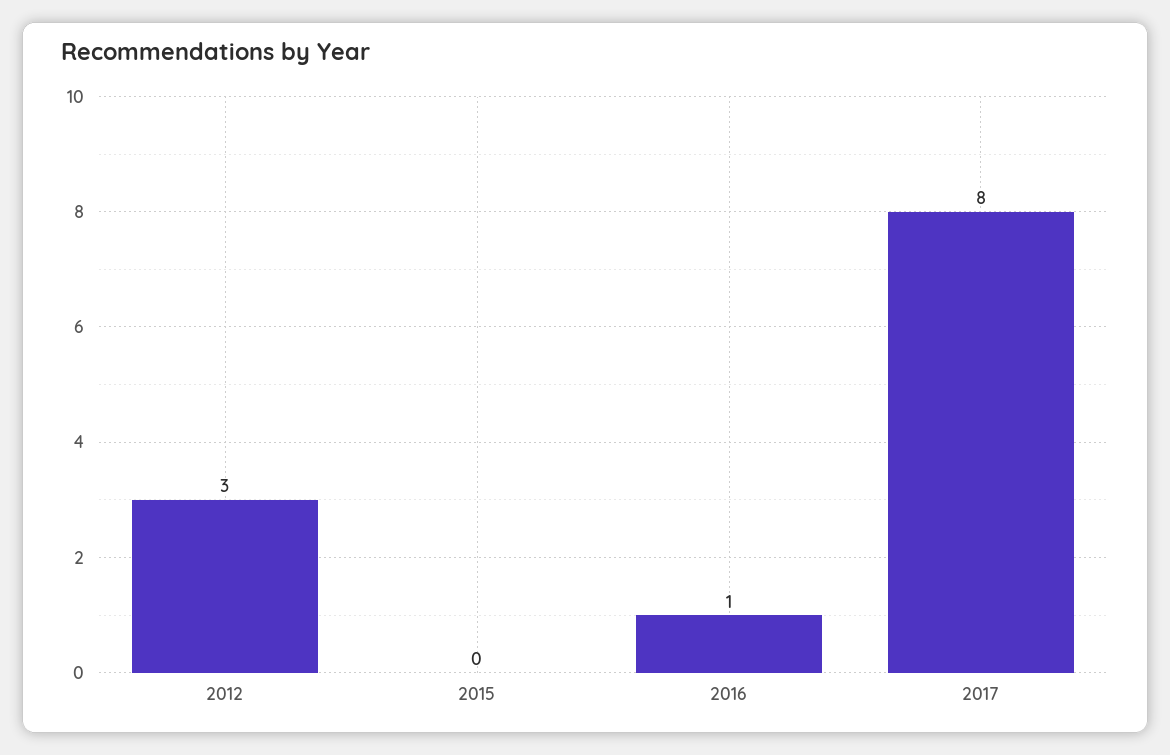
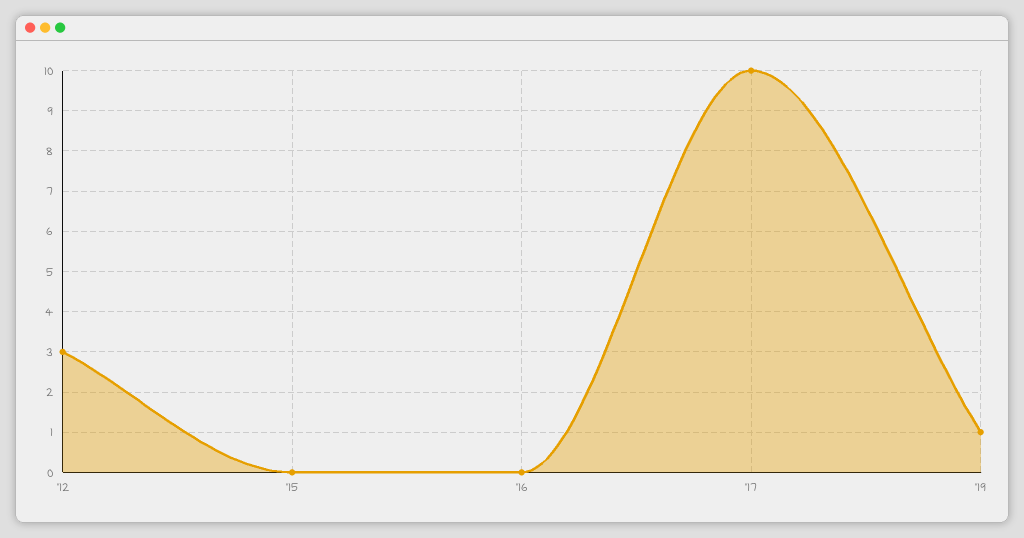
2016: 1 -> 0
2017: 8 -> 10
'19: none -> 1

